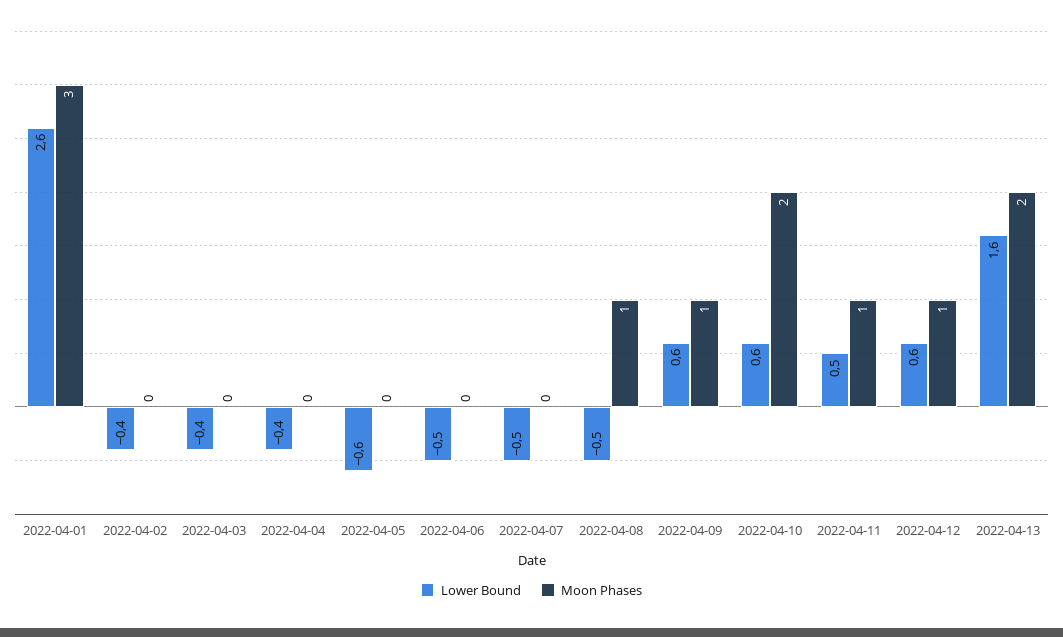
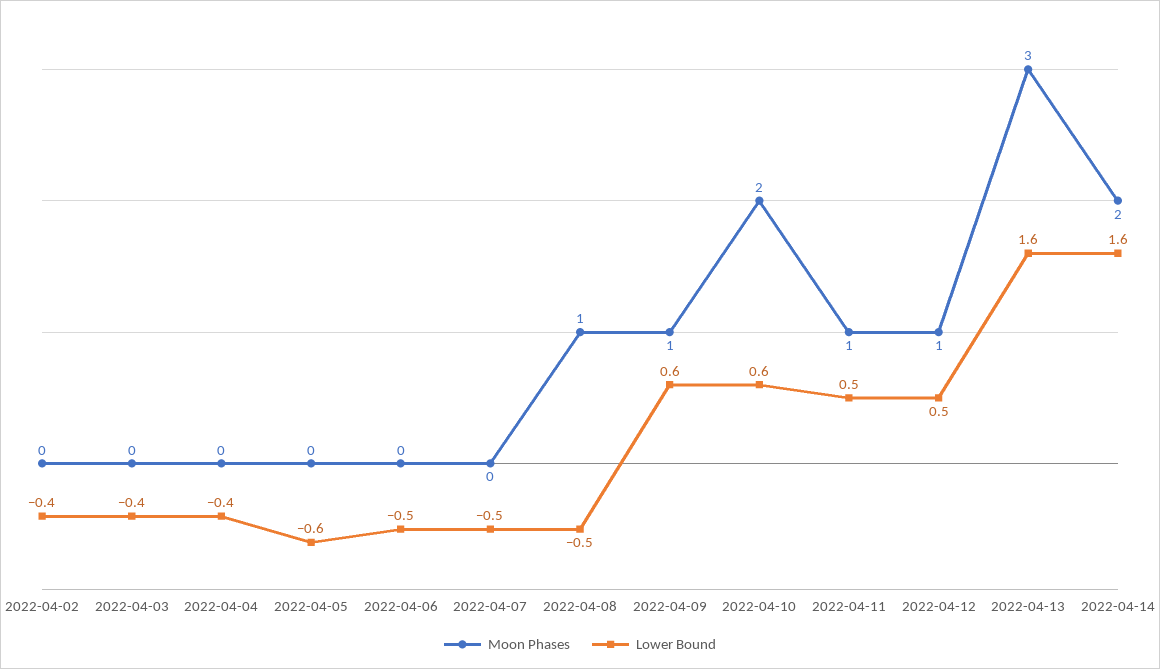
Lower Bound, 2022-04-01: 2.6 -> none
Moon Phases, 2022-04-01: 3 -> none
Lower Bound, 2022-04-12: 0.6 -> 0.5
Moon Phases, 2022-04-13: 2 -> 3
Moon Phases, 2022-04-14: none -> 2
Lower Bound, 2022-04-14: none -> 1.6

